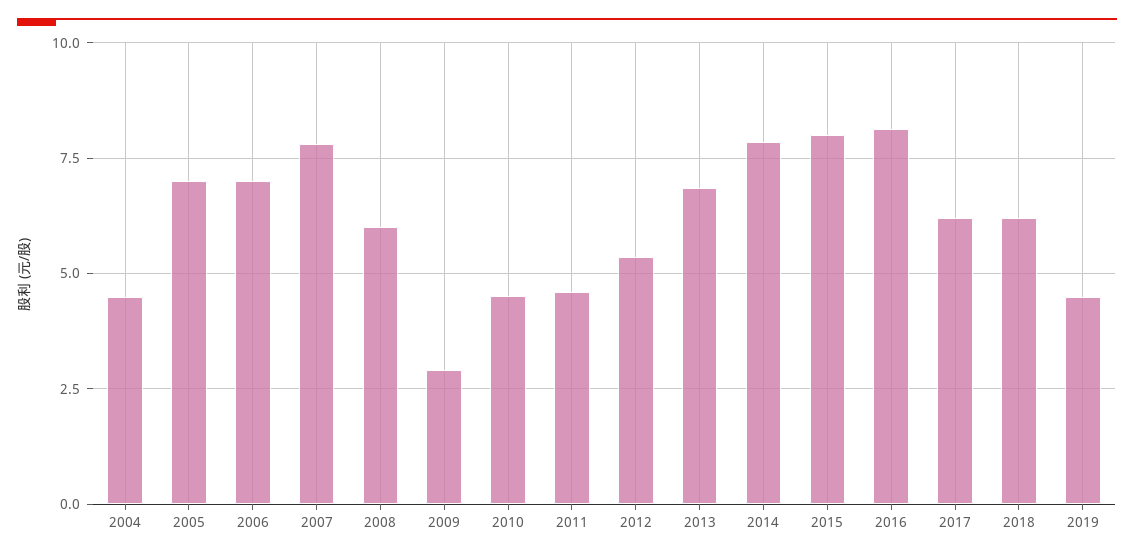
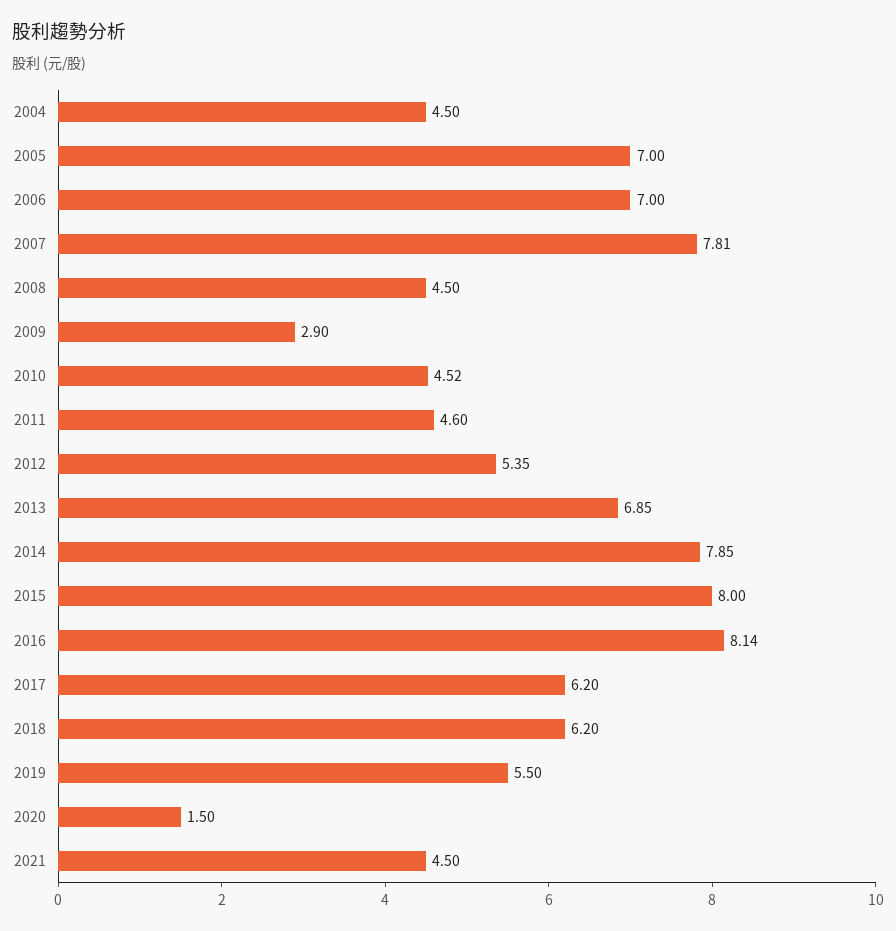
2008: 6 -> 4.5
2019: 4.5 -> 5.5
2020: none -> 1.5
2021: none -> 4.5

